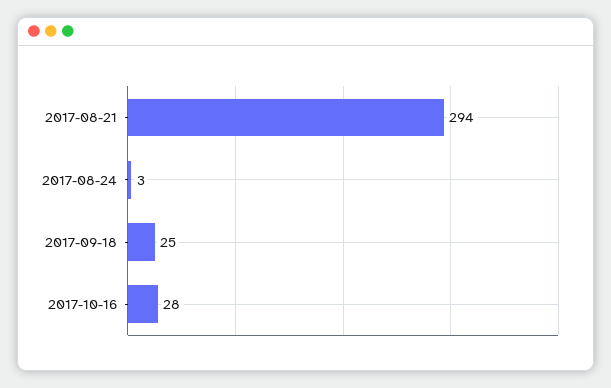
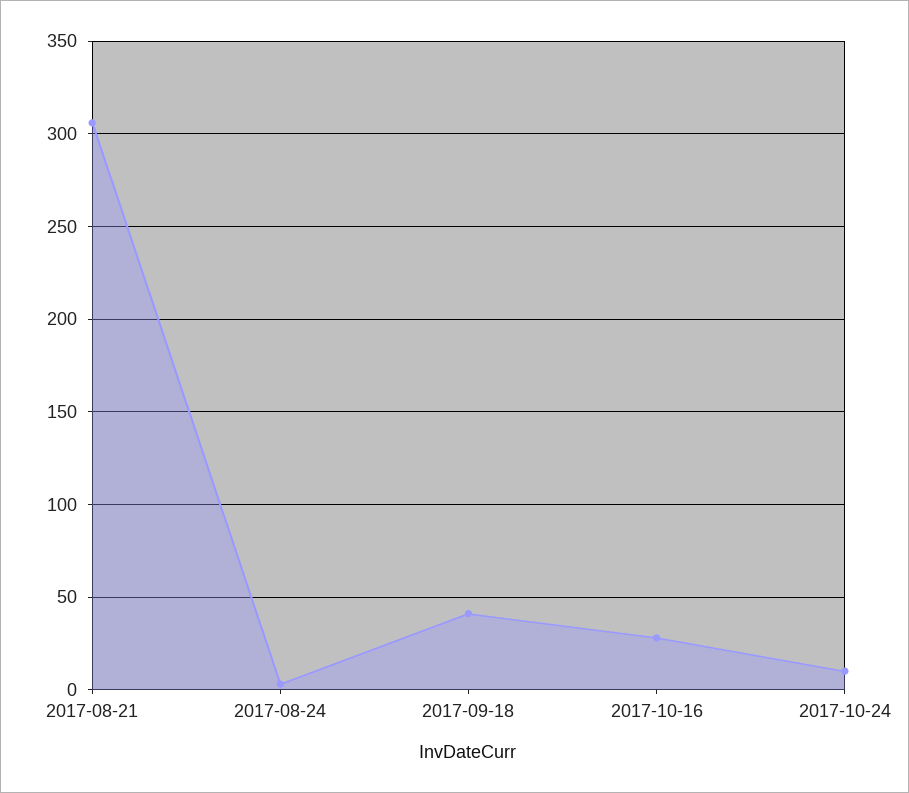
2017-08-21: 294 -> 305
2017-09-18: 25 -> 40
2017-10-24: none -> 10

